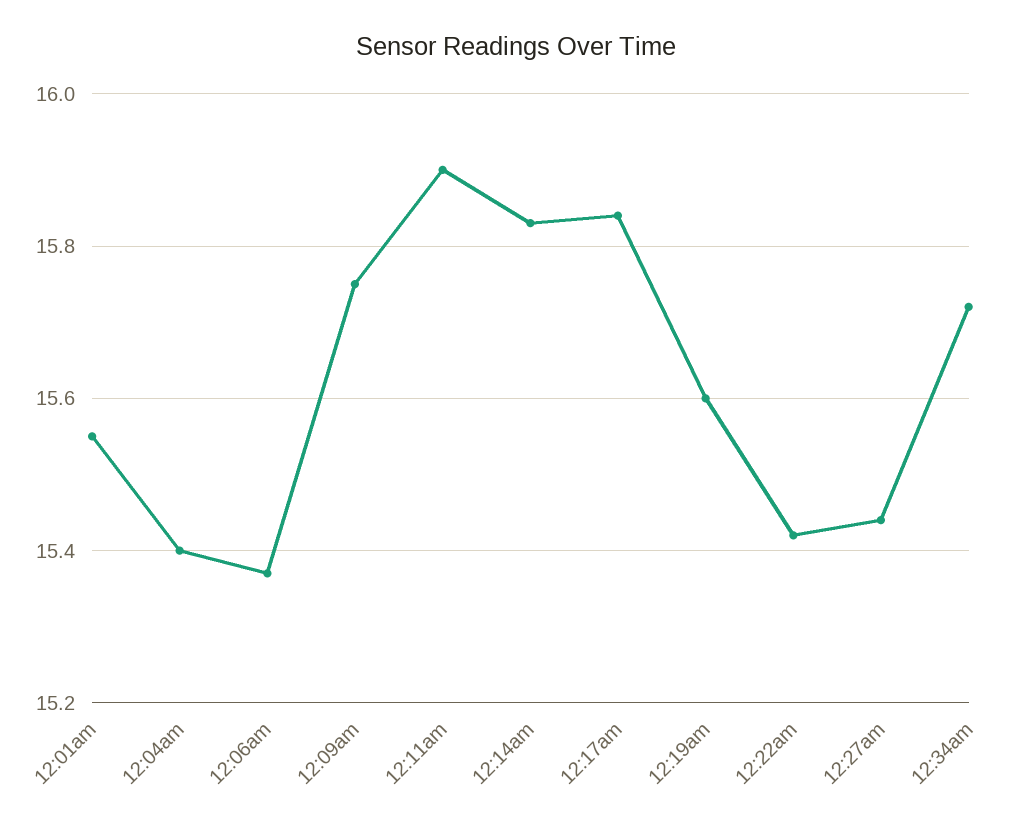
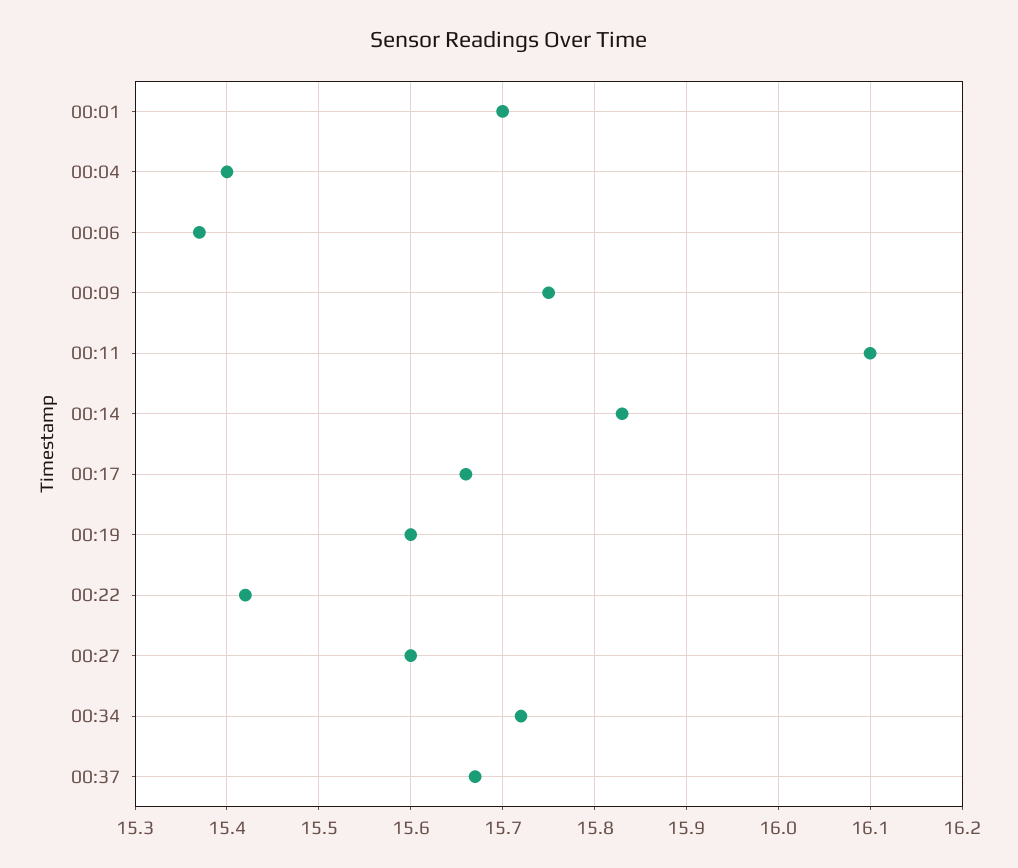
12:01am: 15.55 -> 15.7
12:11am: 15.9 -> 16.1
12:17am: 15.85 -> 15.66
12:27am: 15.45 -> 15.6
00:37: none -> 15.67

